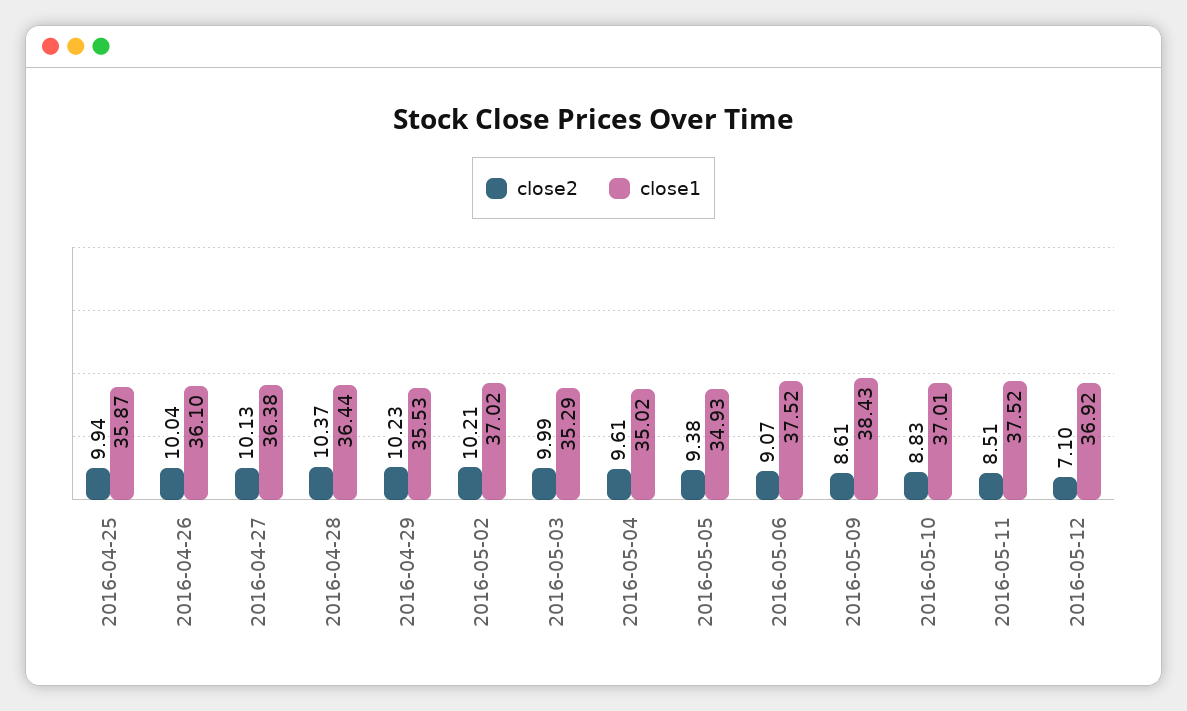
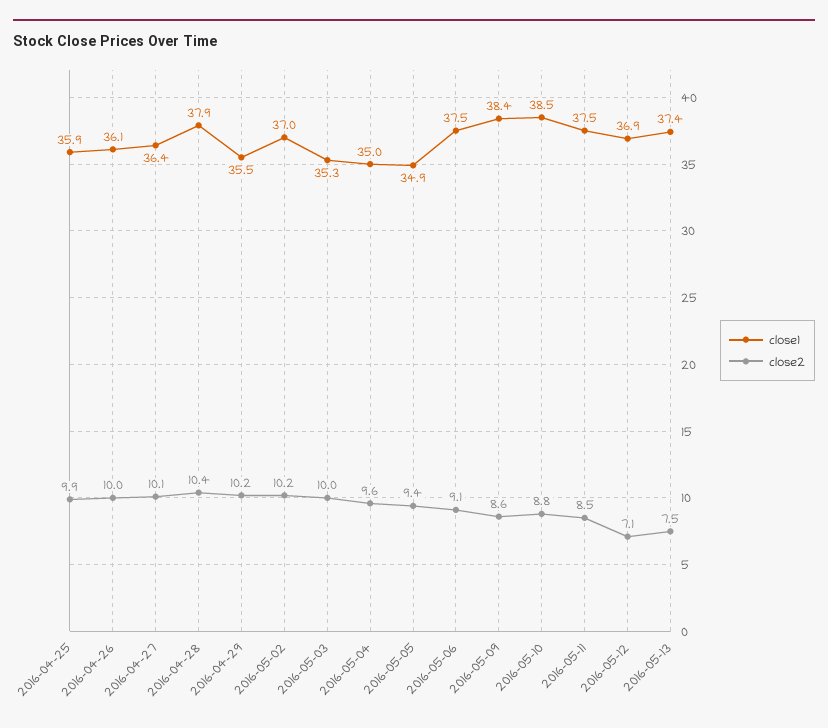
close1, 2016-04-28: 36.44 -> 37.9
close1, 2016-05-10: 37.01 -> 38.5
close1, 2016-05-13: none -> 37.4
close2, 2016-05-13: none -> 7.5

